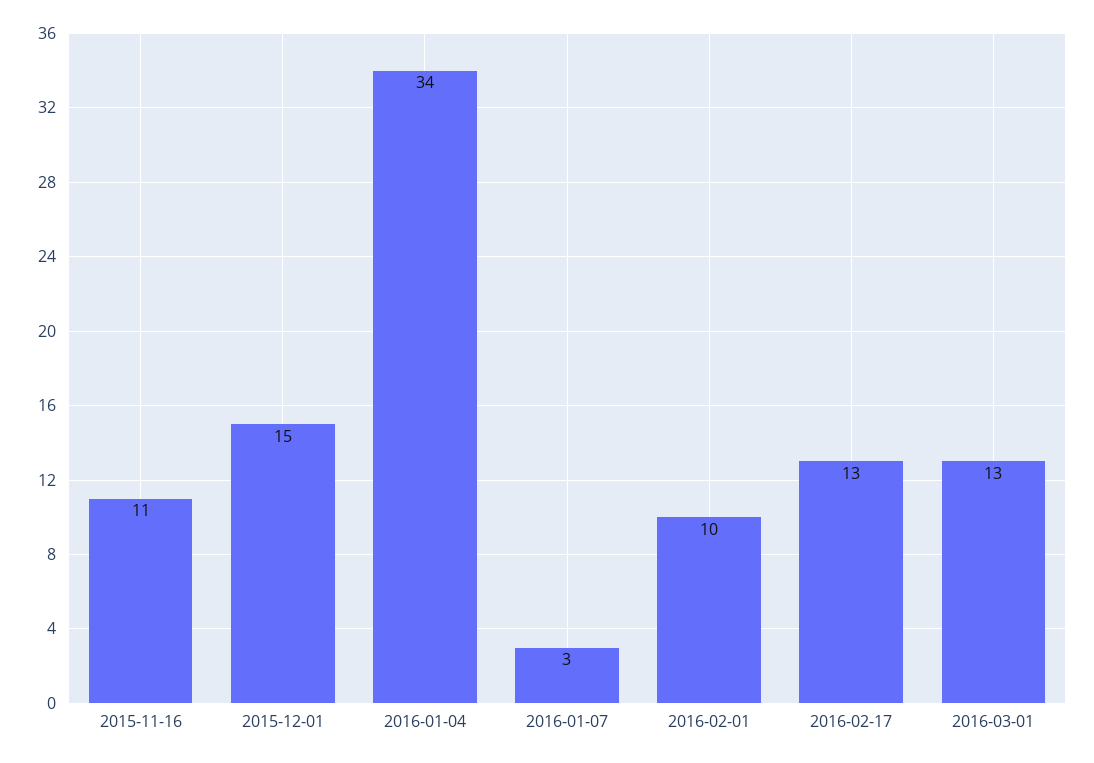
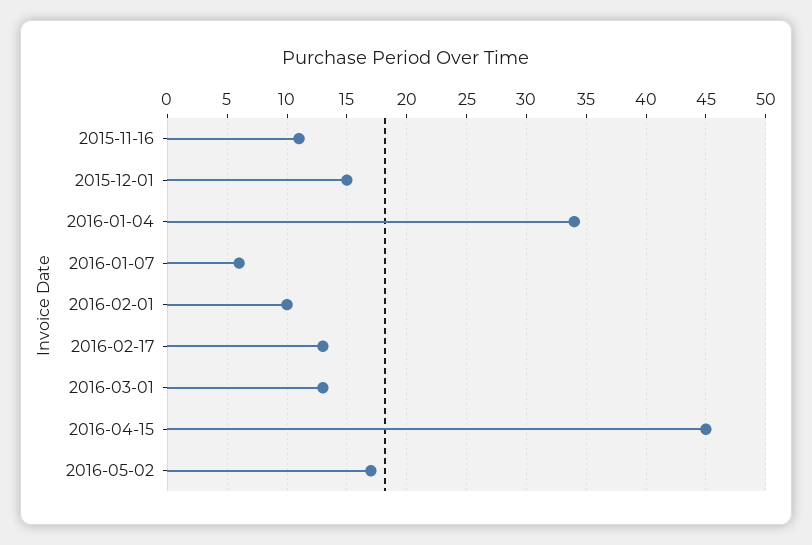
2016-01-07: 3 -> 6
2016-04-15: none -> 45
2016-05-02: none -> 17

